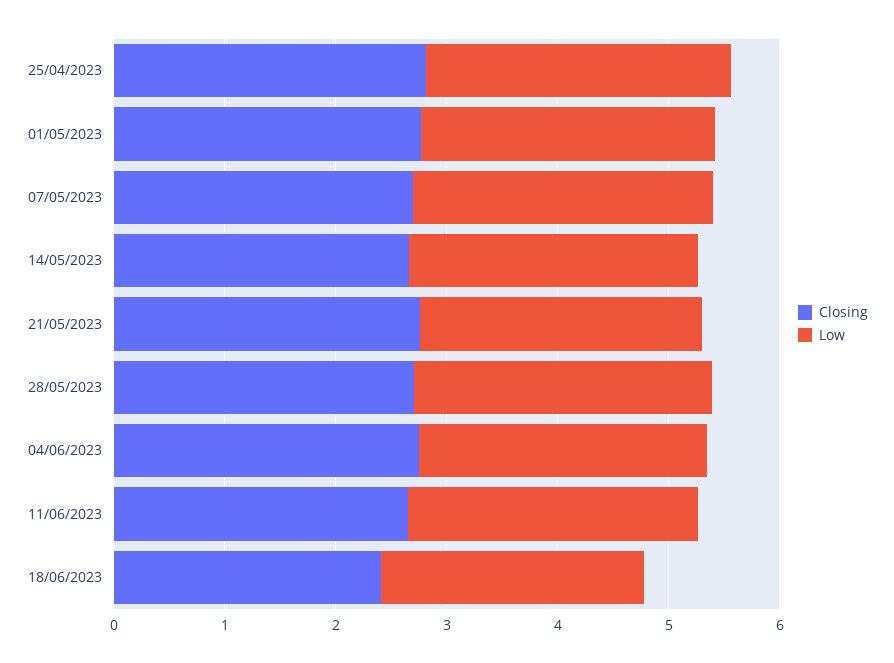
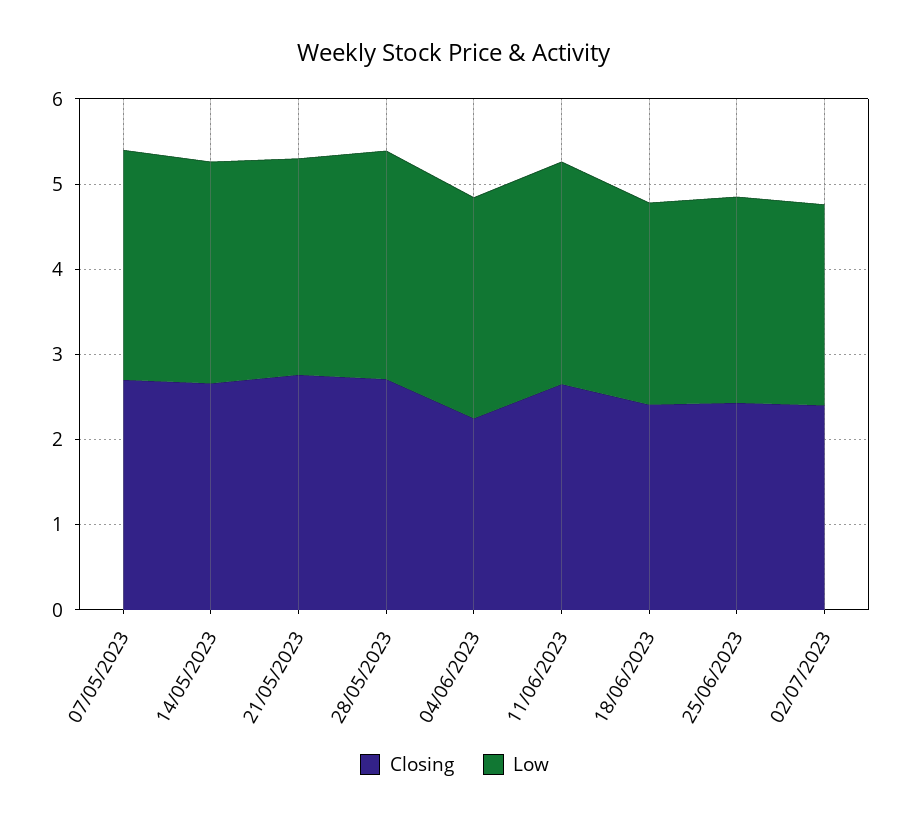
Closing, 25/04/2023: 2.8 -> none
Low, 25/04/2023: 2.8 -> none
Closing, 01/05/2023: 2.8 -> none
Low, 01/05/2023: 2.6 -> none
Closing, 04/06/2023: 2.8 -> 2.2
Closing, 25/06/2023: none -> 2.4
Low, 25/06/2023: none -> 2.4
Closing, 02/07/2023: none -> 2.4
Low, 02/07/2023: none -> 2.4

